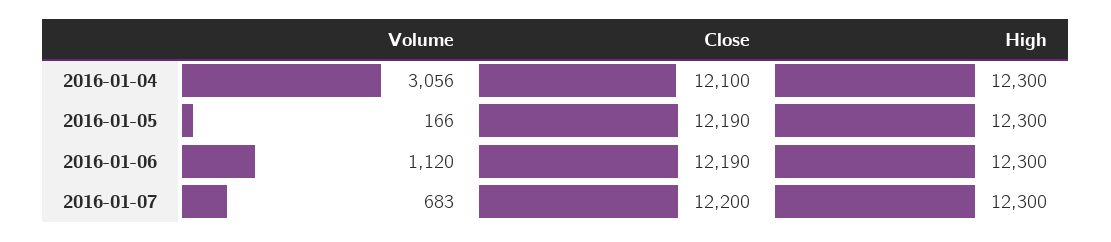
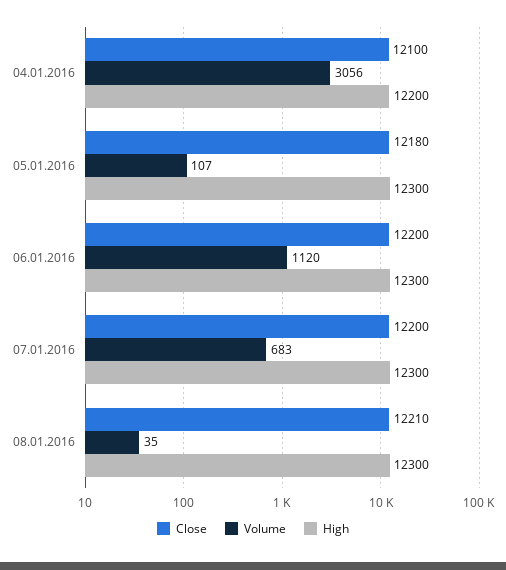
High, 2016-01-04: 12300 -> 12200
Volume, 2016-01-05: 166 -> 107
Close, 2016-01-05: 12190 -> 12180
Close, 2016-01-06: 12190 -> 12200
Close, 08.01.2016: none -> 12210
Volume, 08.01.2016: none -> 35
High, 08.01.2016: none -> 12300

